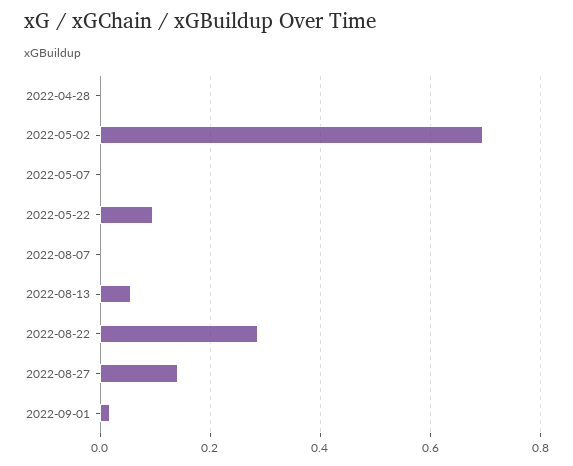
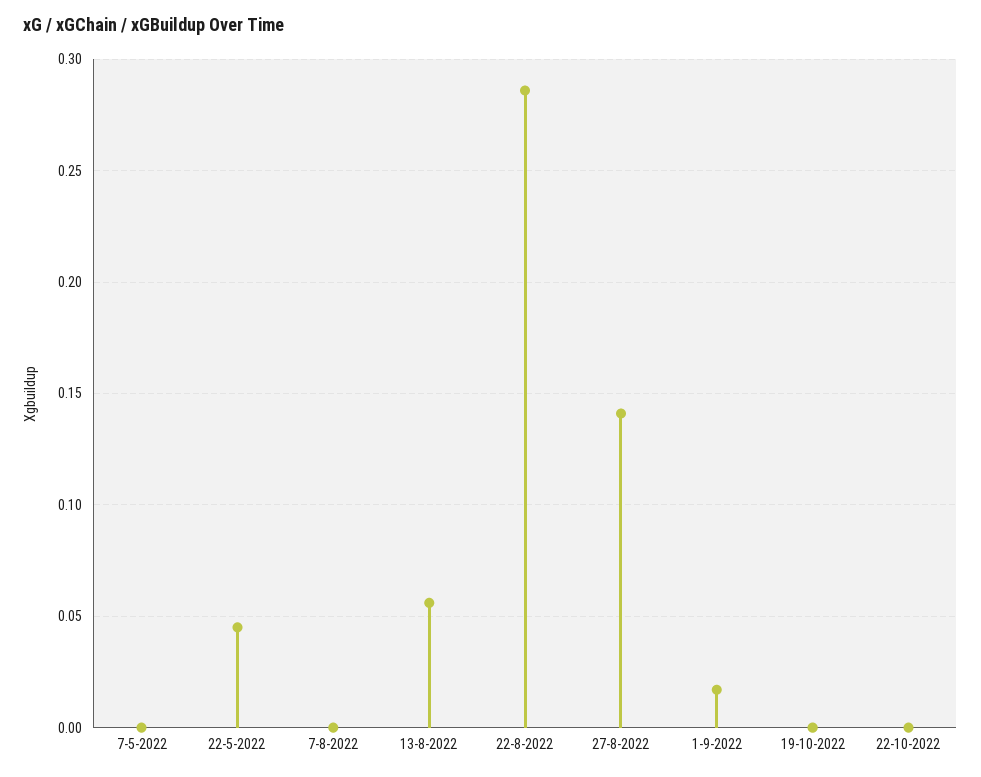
2022-04-28: 0 -> none
2022-05-02: 0.7 -> none
2022-05-22: 0.1 -> 0.045
19-10-2022: none -> 0
22-10-2022: none -> 0

